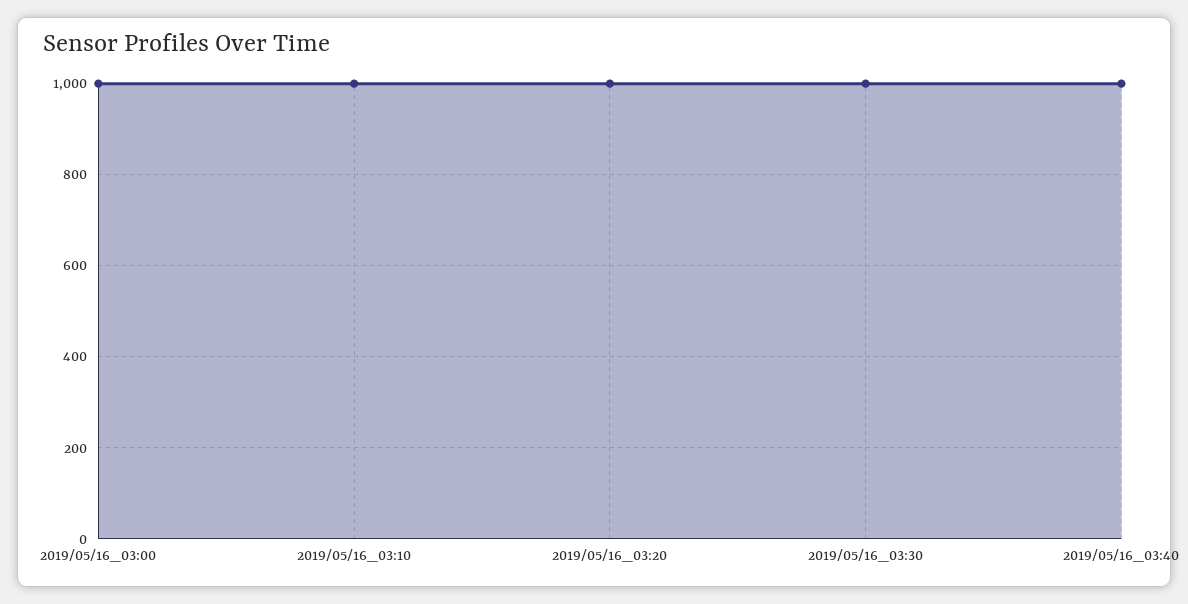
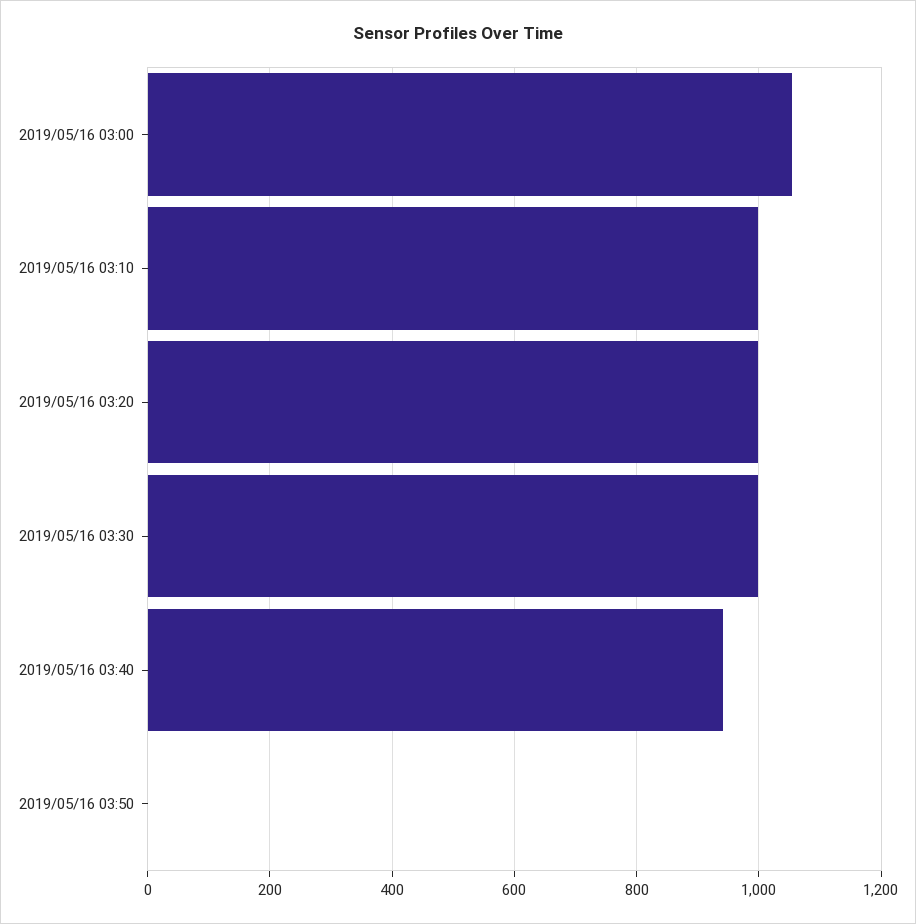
2019/05/16_03:00: 1000 -> 1060
2019/05/16_03:40: 1000 -> 940
2019/05/16 03:50: none -> 0

